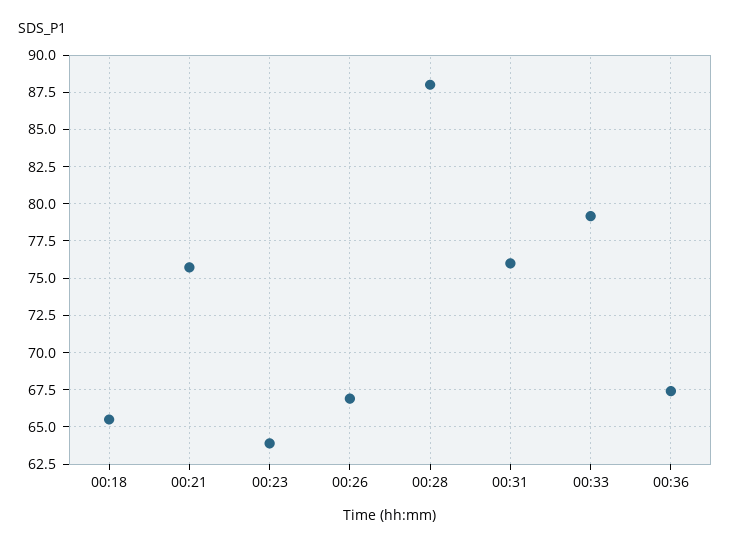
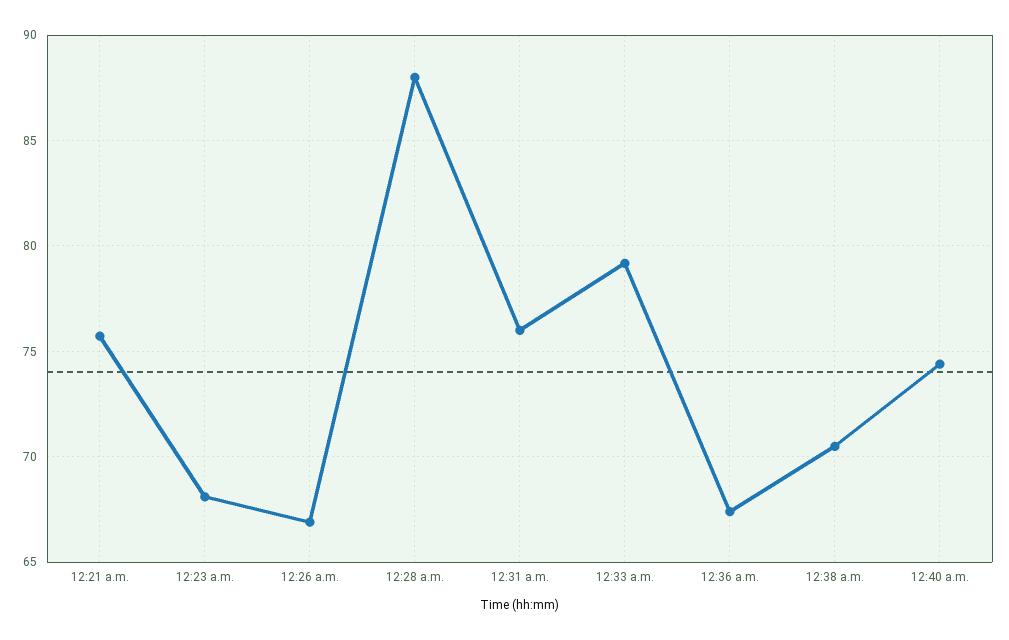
00:18: 65.5 -> none
00:23: 64 -> 68
12:38 a.m.: none -> 70.5
12:40 a.m.: none -> 74.5

